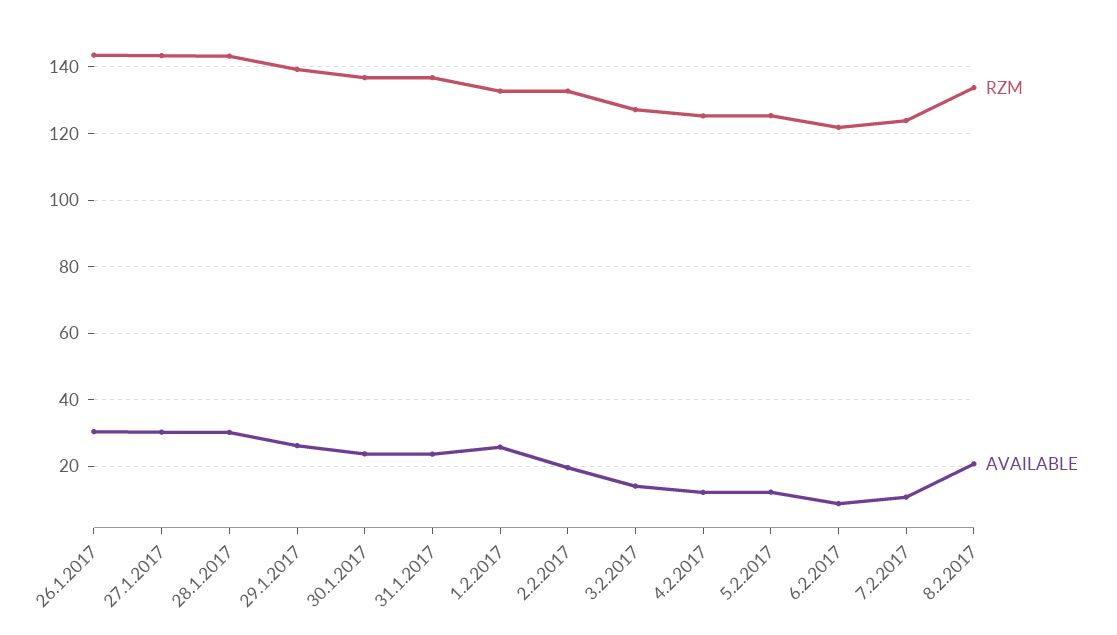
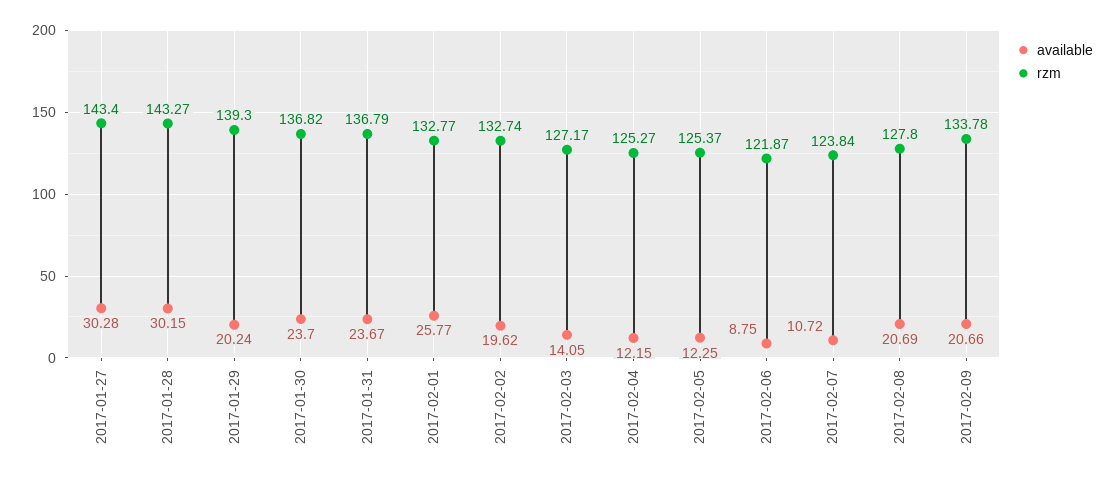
RZM, 26.1.2017: 144 -> none
AVAILABLE, 26.1.2017: 30 -> none
AVAILABLE, 29.1.2017: 26 -> 20.24
RZM, 8.2.2017: 134 -> 127.8
AVAILABLE, 2017-02-09: none -> 20.66
RZM, 2017-02-09: none -> 133.78

